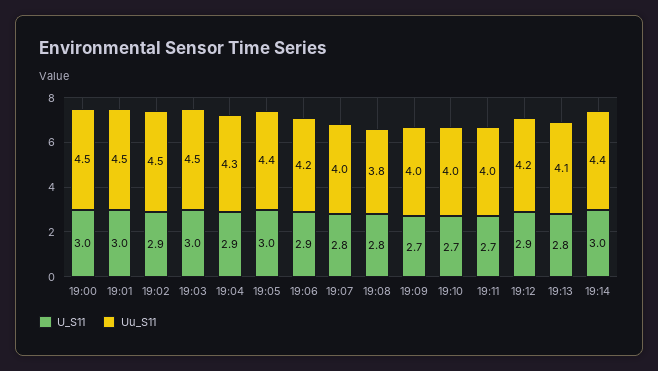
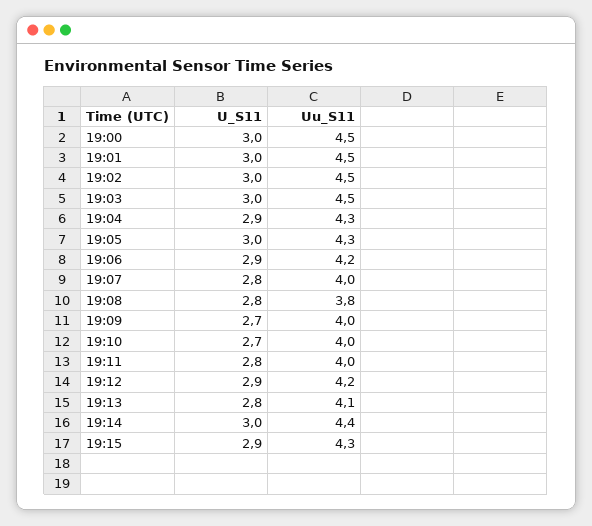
U_S11, 19:02: 2.9 -> 3
Uu_S11, 19:05: 4.4 -> 4.3
U_S11, 19:11: 2.7 -> 2.8
U_S11, 19:15: none -> 2.9
Uu_S11, 19:15: none -> 4.3

